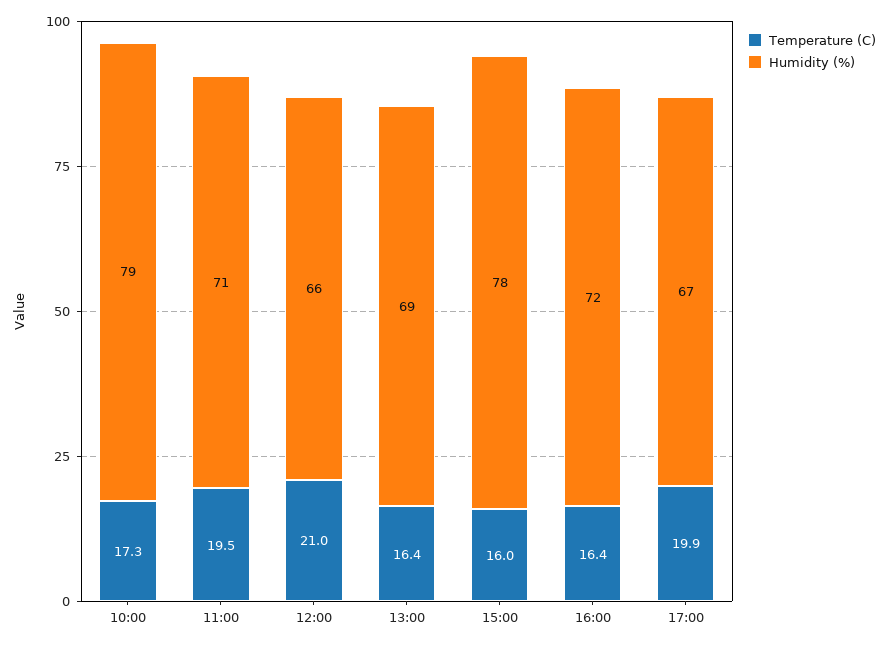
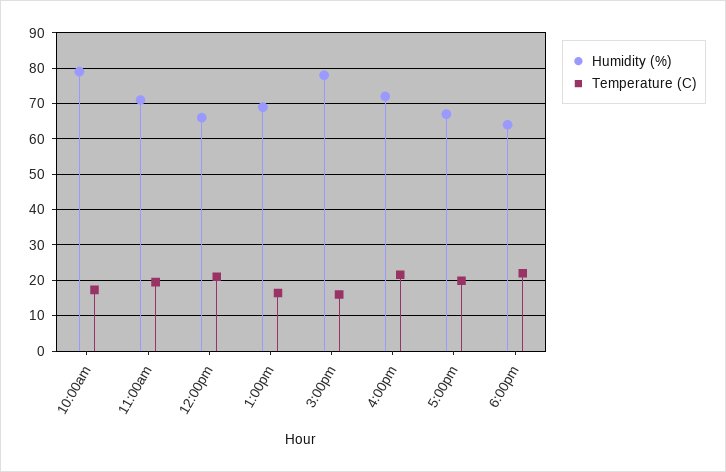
Temperature (C), 16:00: 16.4 -> 22
Humidity (%), 6:00pm: none -> 64
Temperature (C), 6:00pm: none -> 22

